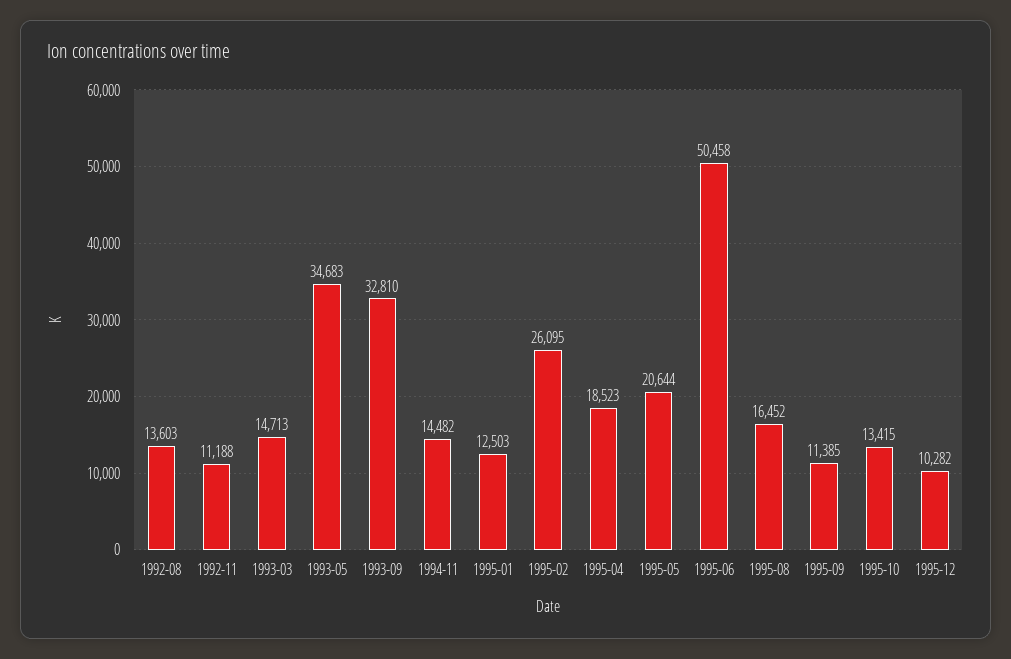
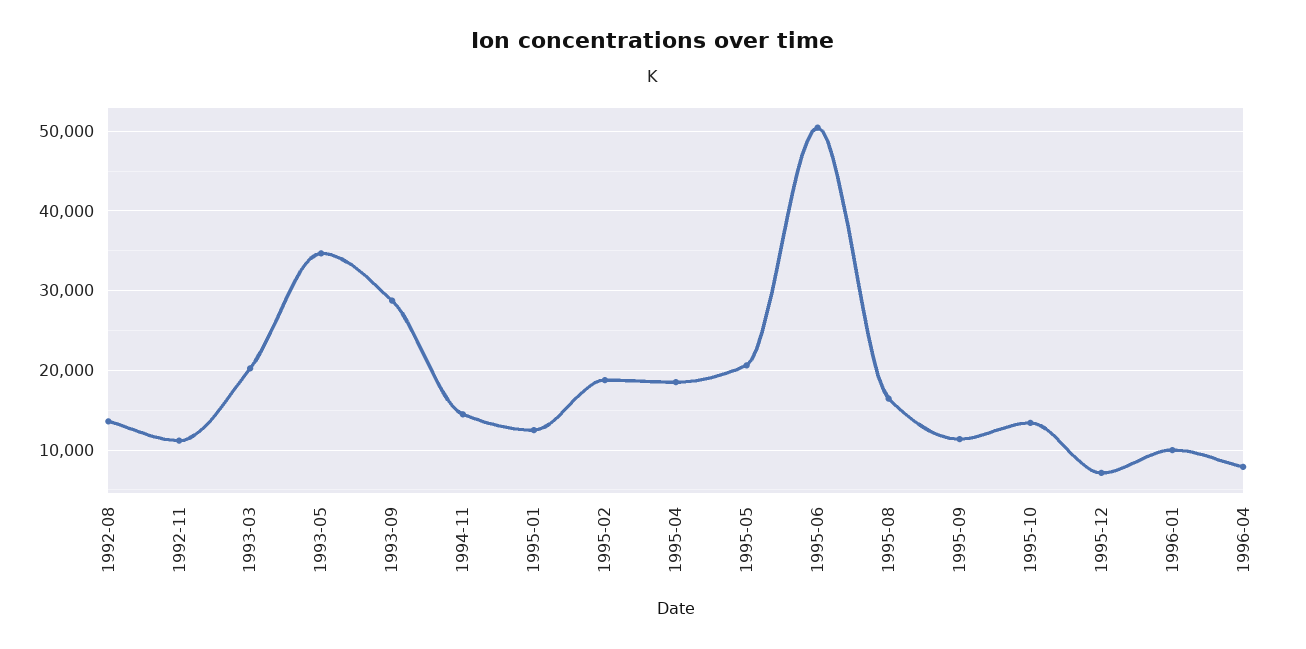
1993-03: 14713 -> 20000
1993-09: 32810 -> 29000
1995-02: 26095 -> 19000
1995-12: 10282 -> 7000
1996-01: none -> 10000
1996-04: none -> 8000

